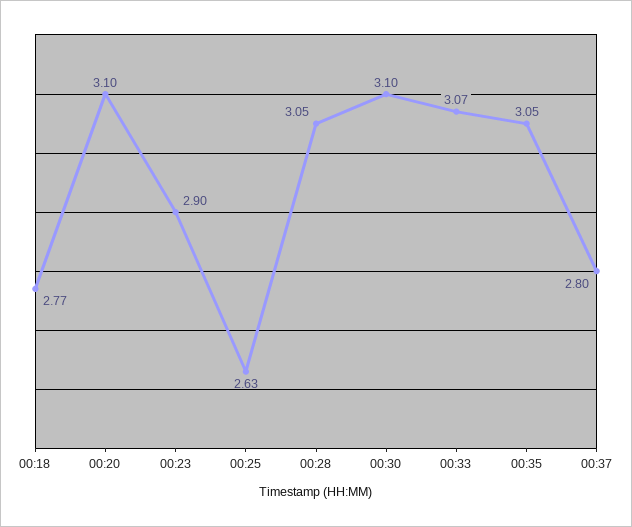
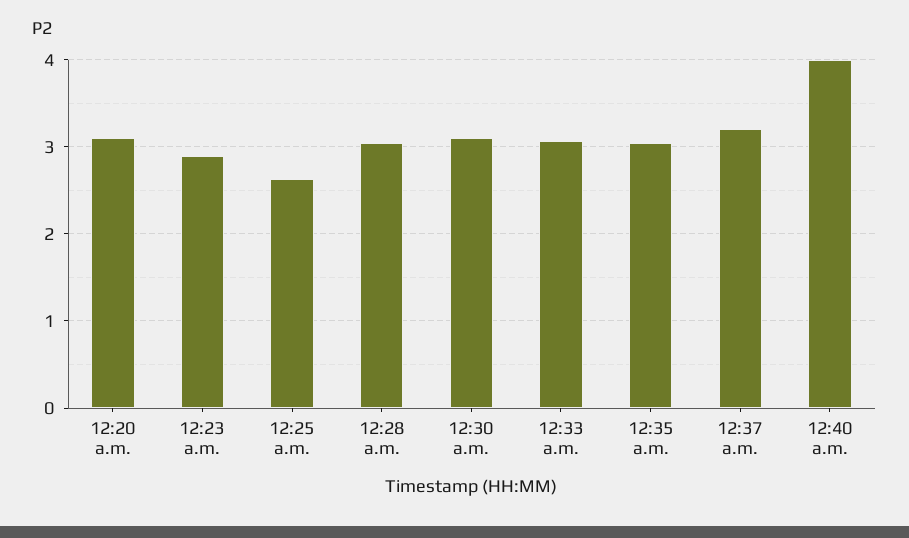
00:18: 2.77 -> none
00:37: 2.8 -> 3.2
12:40 a.m.: none -> 4

